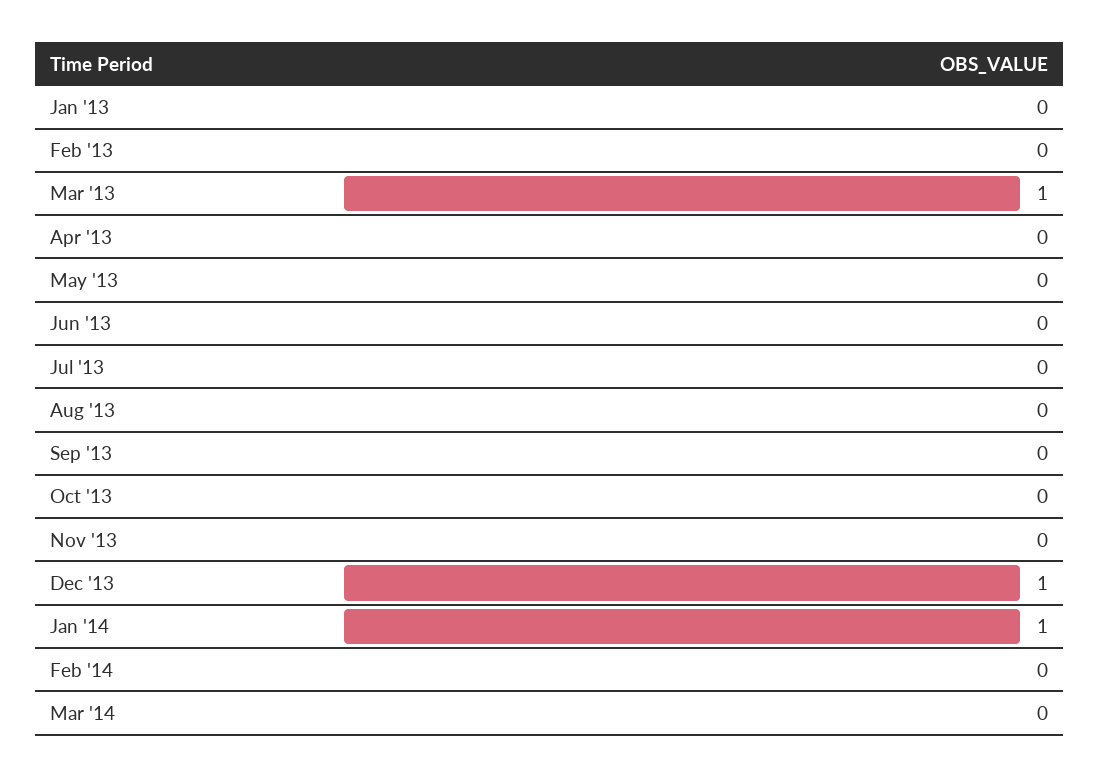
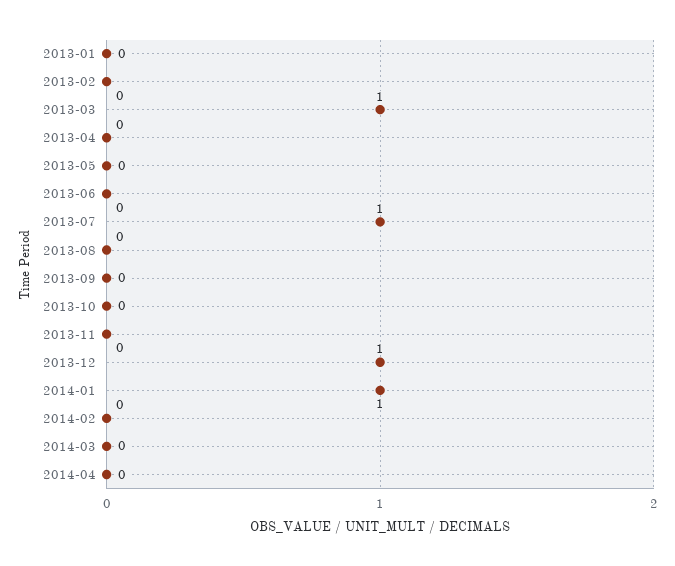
Jul '13: 0 -> 1
2014-04: none -> 0

